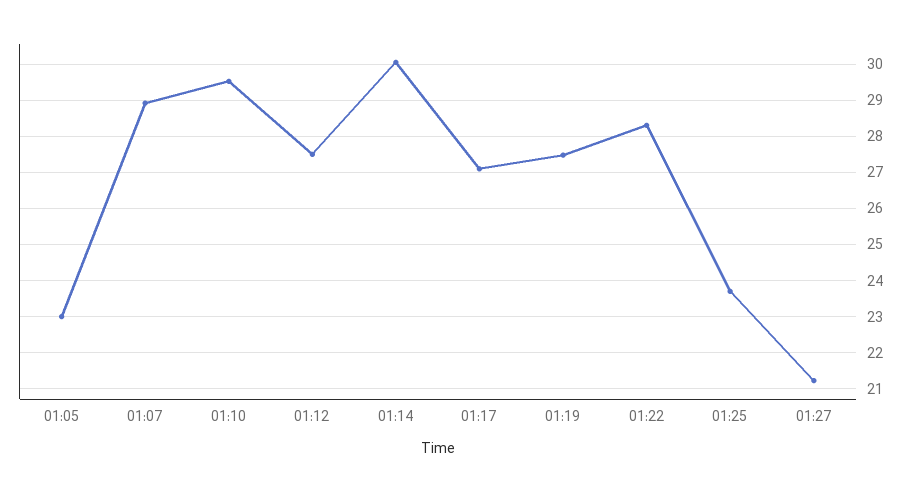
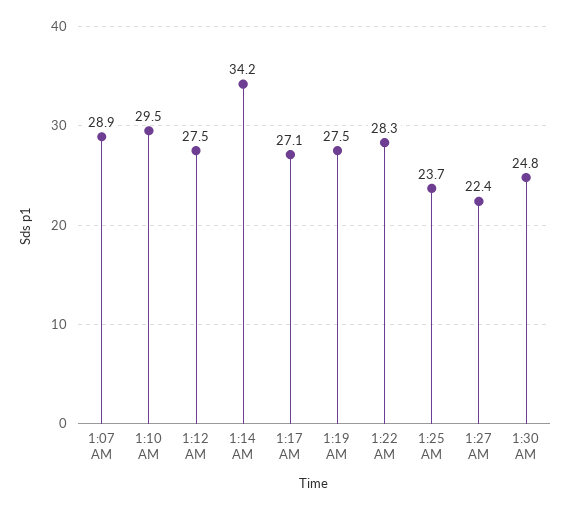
01:05: 23 -> none
01:14: 30 -> 34.2
01:27: 21.2 -> 22.4
1:30 AM: none -> 24.8

